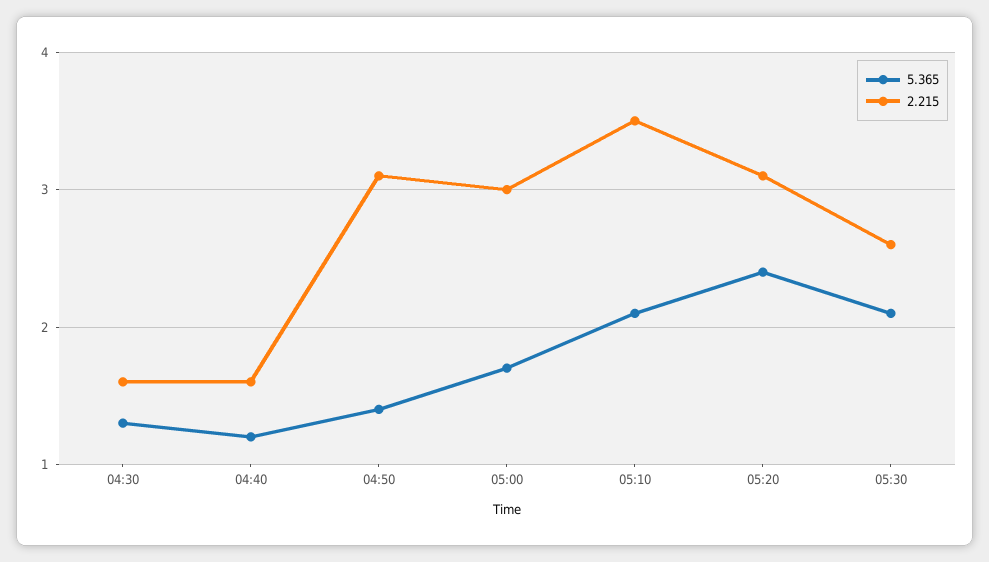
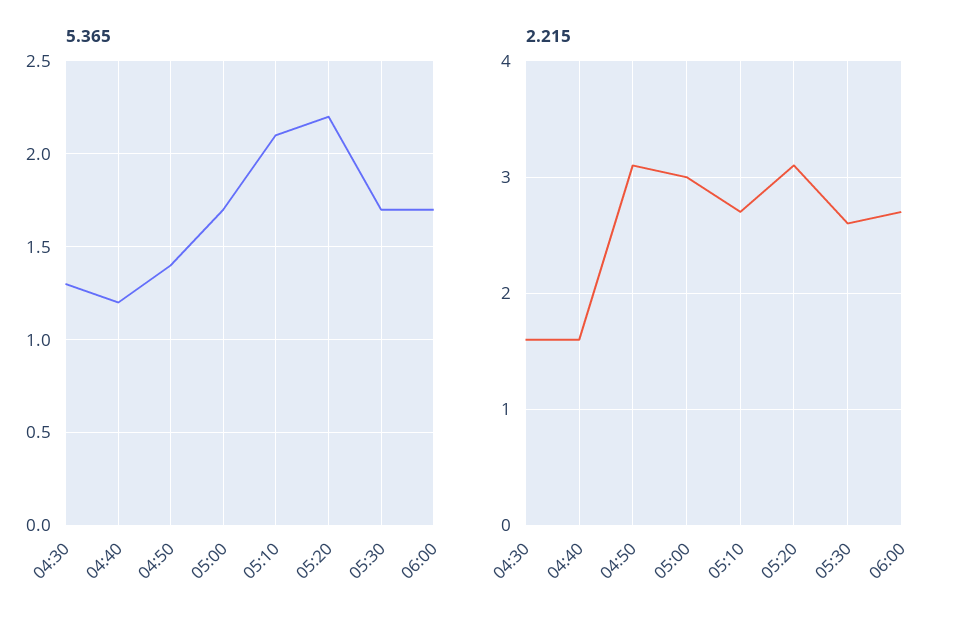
2.215, 05:10: 3.5 -> 2.7
5.365, 05:20: 2.4 -> 2.2
5.365, 05:30: 2.1 -> 1.7
5.365, 06:00: none -> 1.7
2.215, 06:00: none -> 2.7

